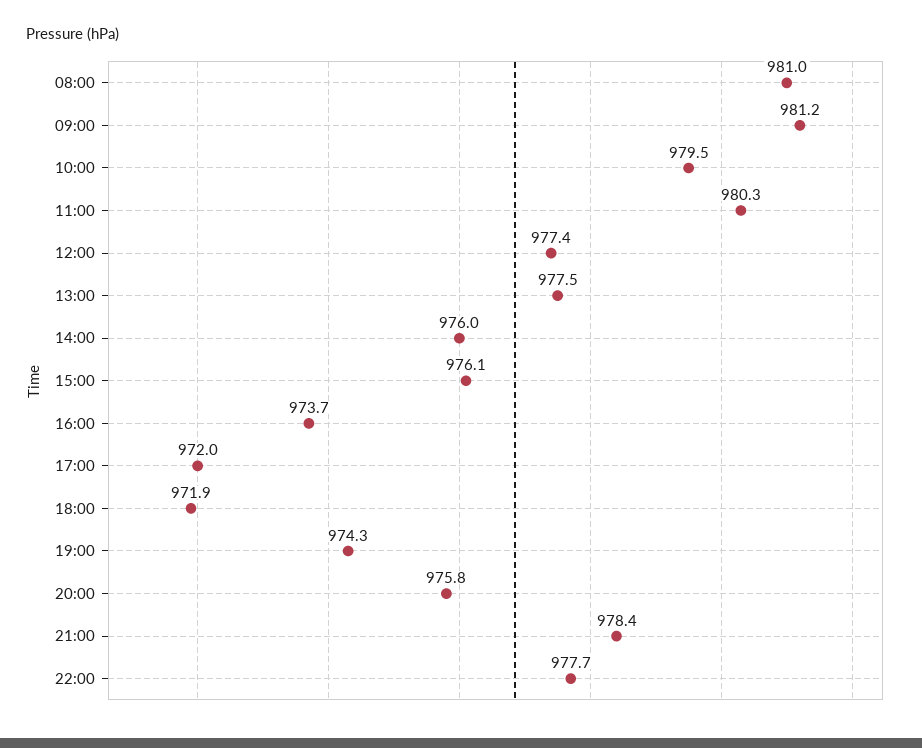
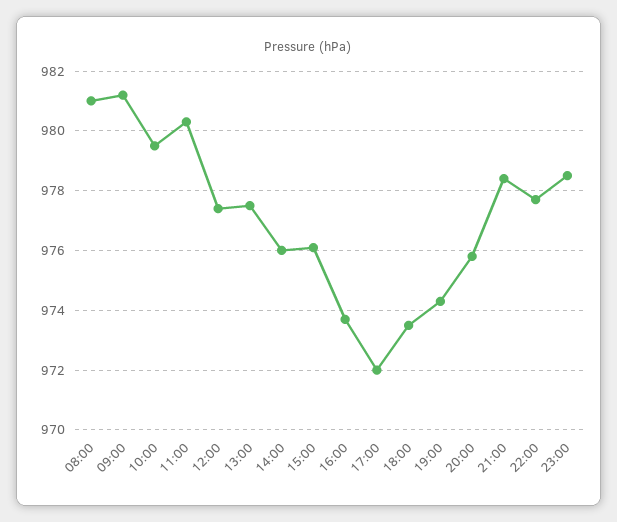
18:00: 971.9 -> 973.5
23:00: none -> 978.5

